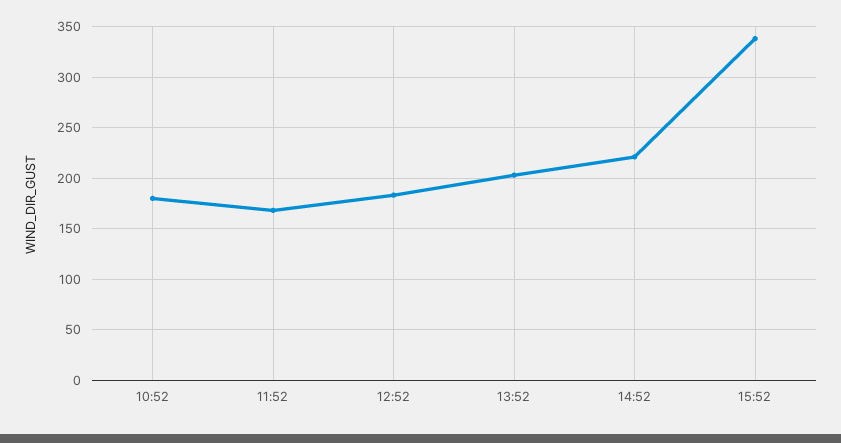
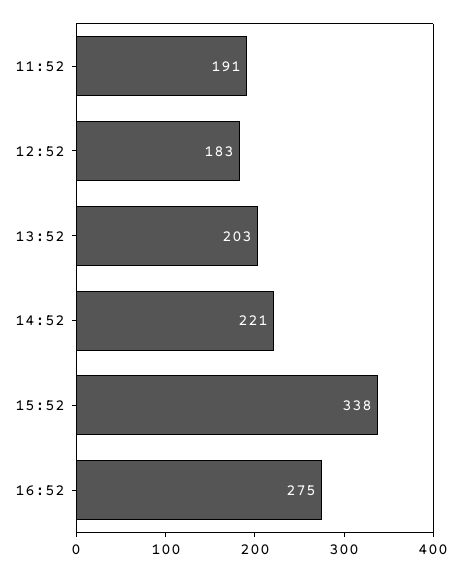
10:52: 180 -> none
11:52: 170 -> 191
16:52: none -> 275

